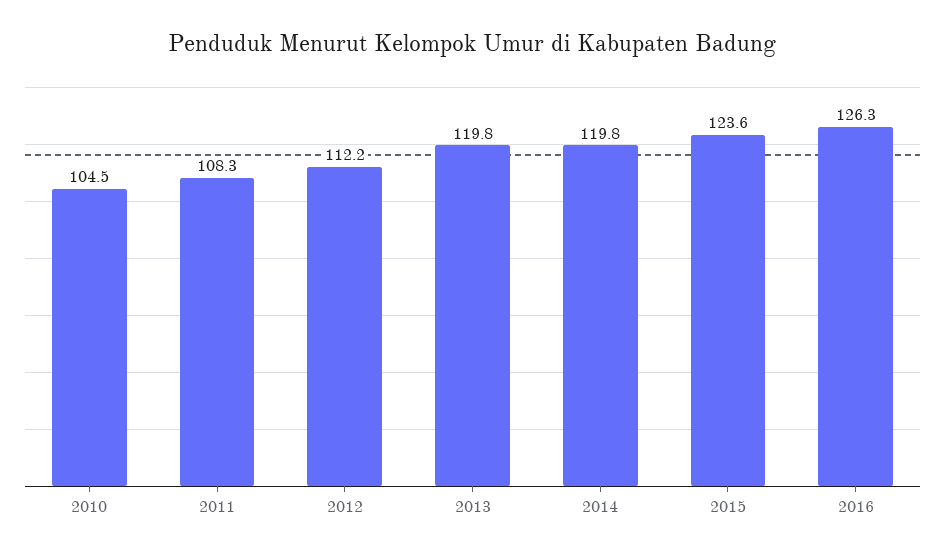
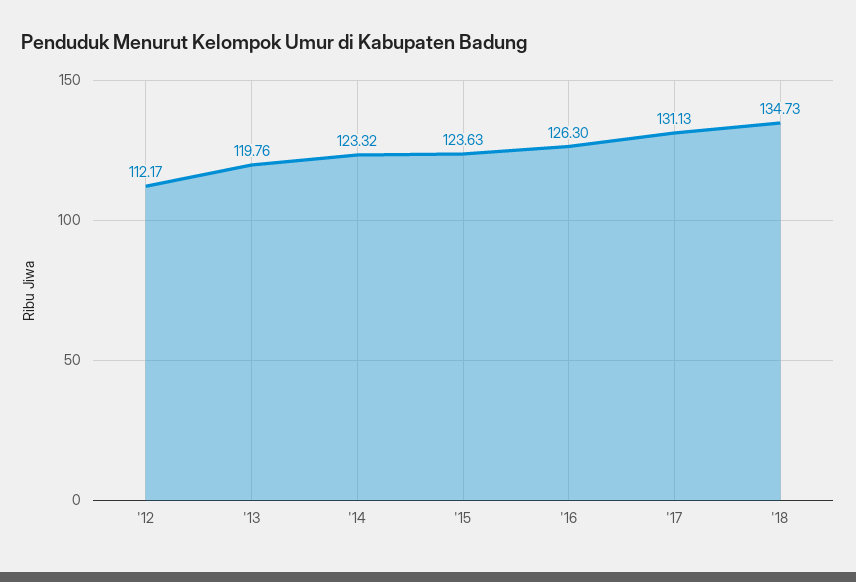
2010: 104.5 -> none
2011: 108.3 -> none
2014: 119.8 -> 123.32
'17: none -> 131.13
'18: none -> 134.73

